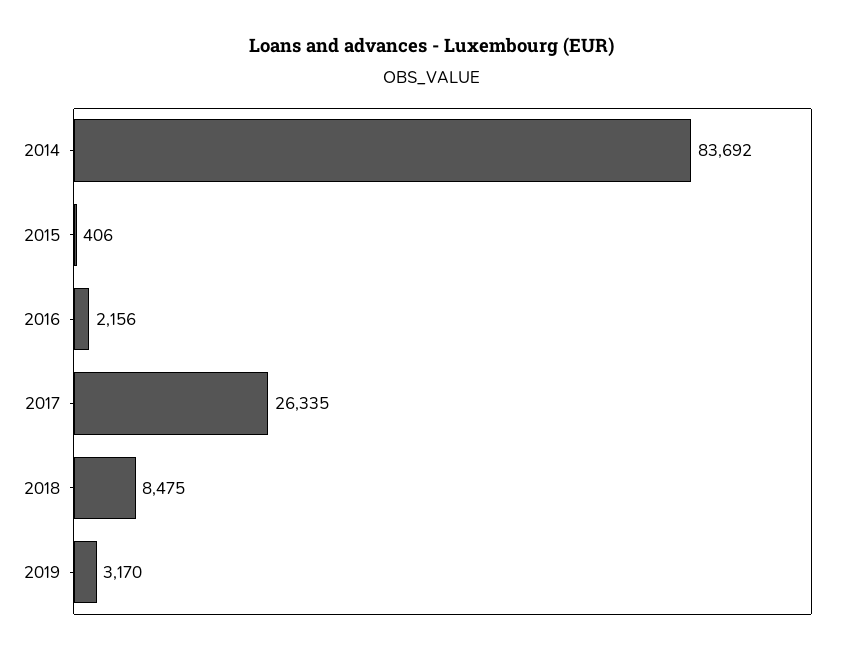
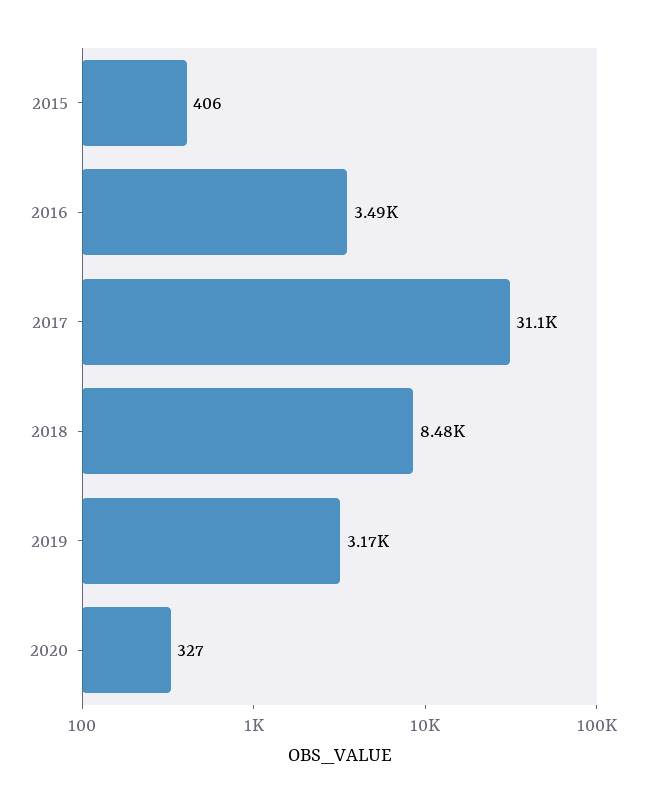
2014: 83692 -> none
2016: 2156 -> 3490
2017: 26335 -> 31100
2020: none -> 327

